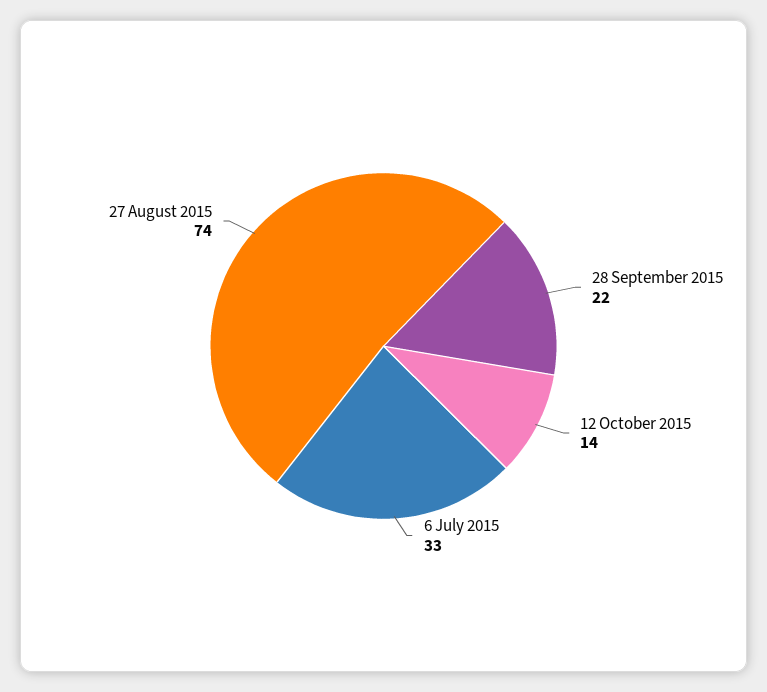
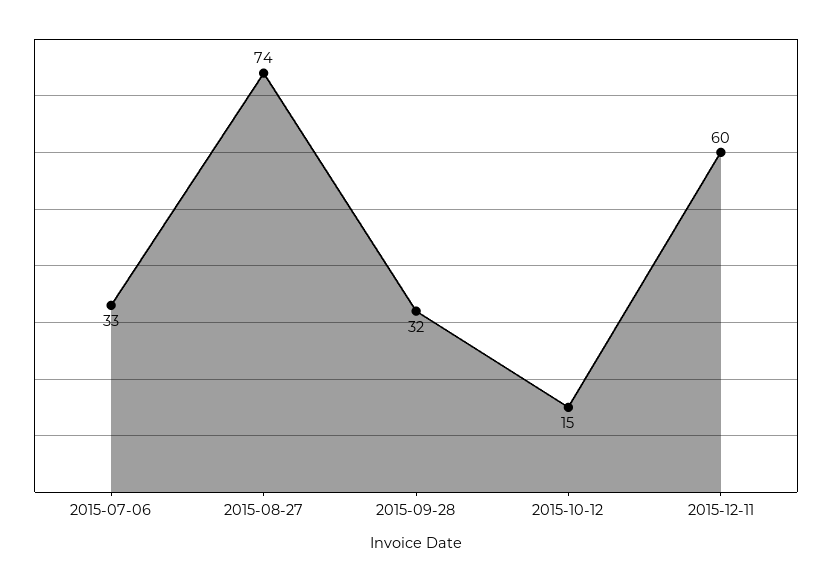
28 September 2015: 22 -> 32
12 October 2015: 14 -> 15
2015-12-11: none -> 60

